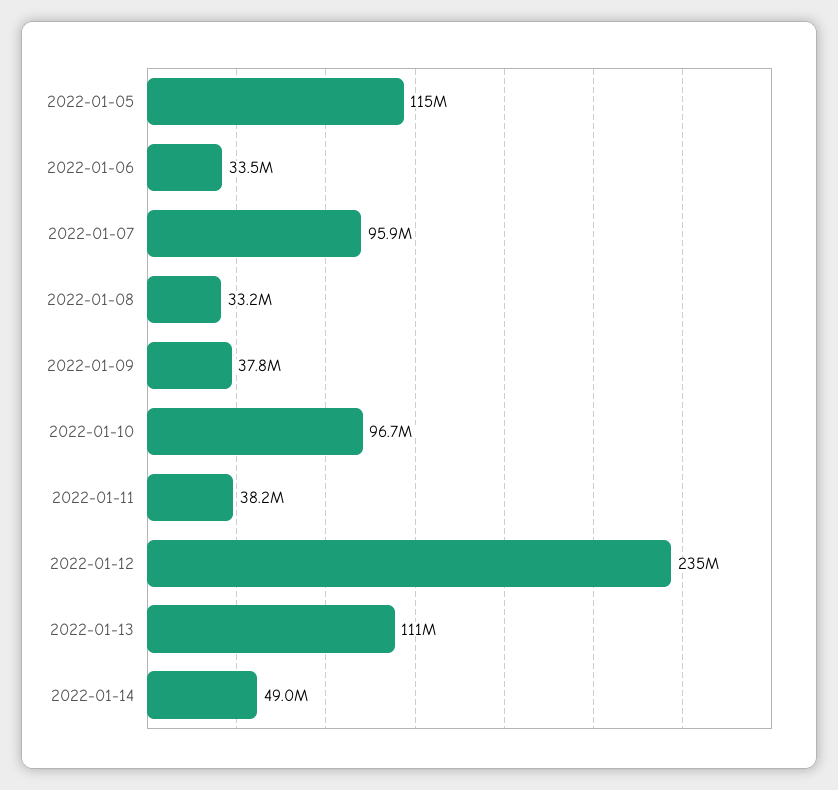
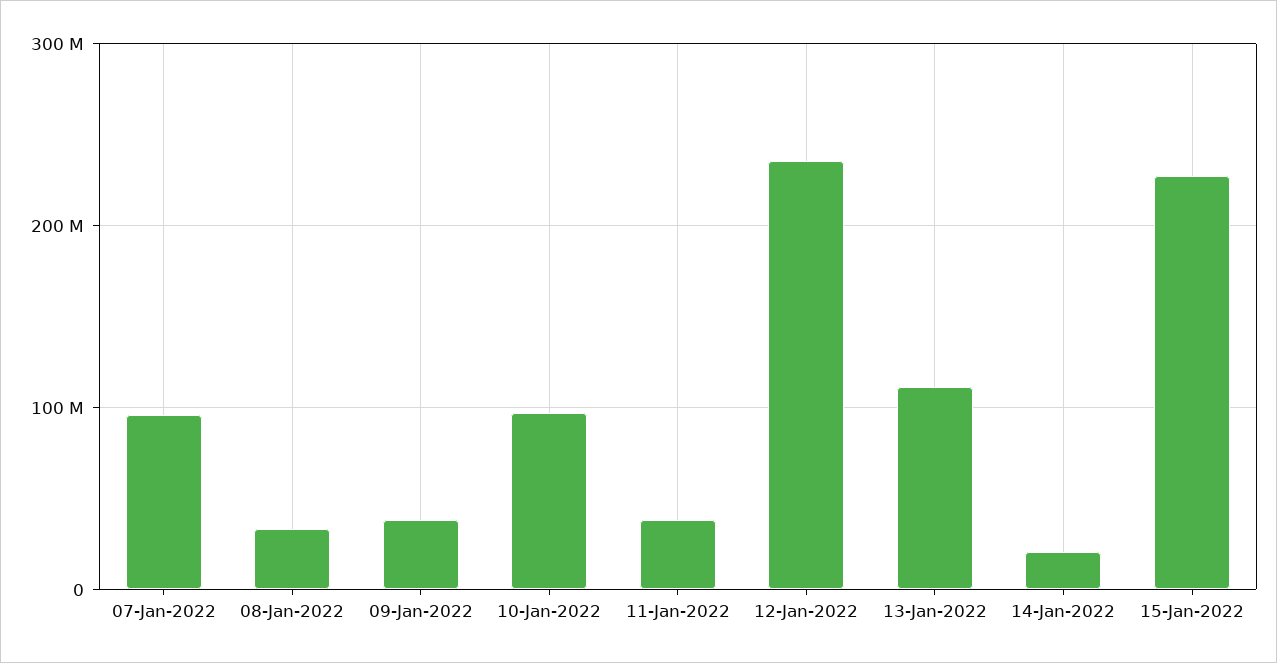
2022-01-05: 115000000 -> none
2022-01-06: 33500000 -> none
2022-01-14: 49000000 -> 20000000
15-Jan-2022: none -> 230000000

